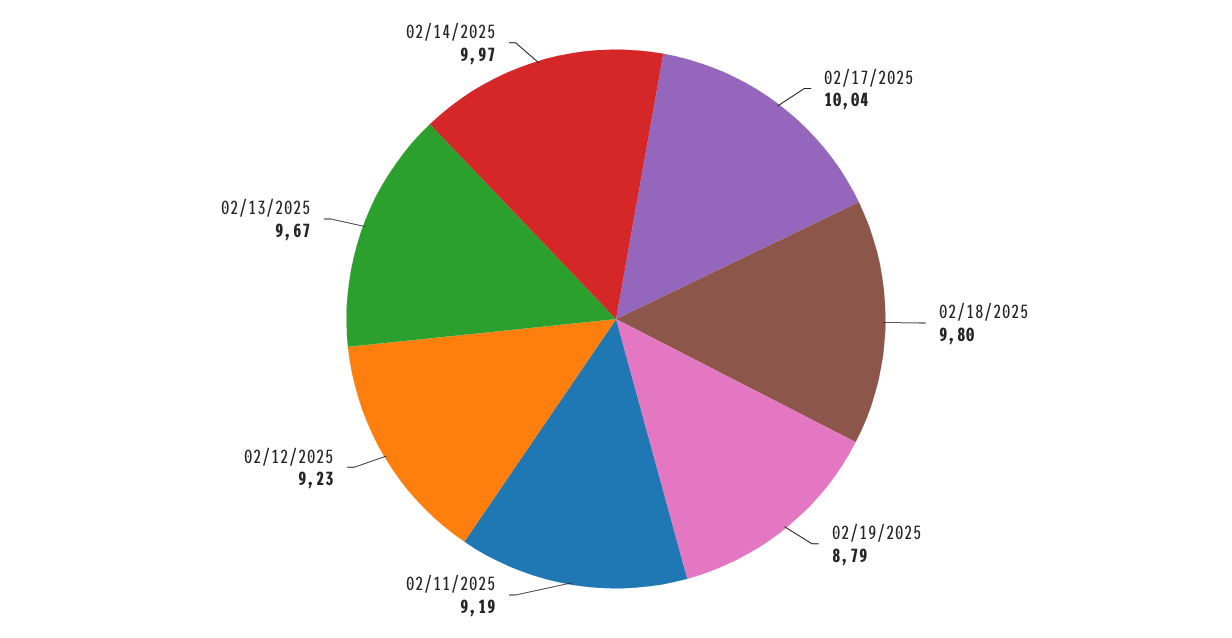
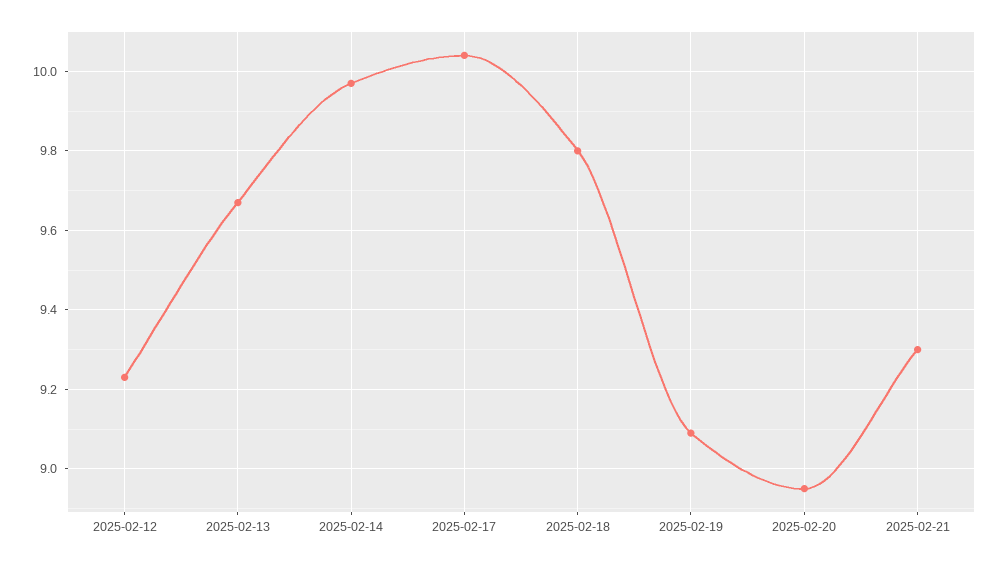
02/19/2025: 8.79 -> 9.1
02/11/2025: 9.19 -> none
2025-02-20: none -> 8.95
2025-02-21: none -> 9.3

